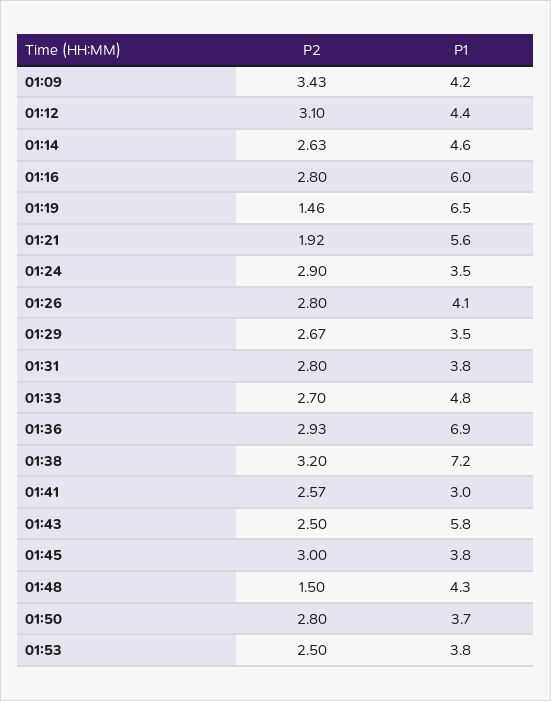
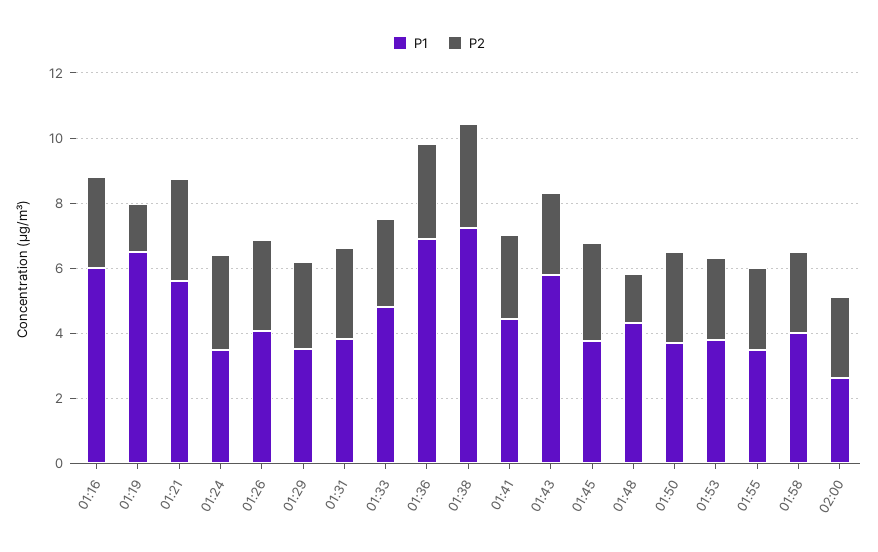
P2, 01:09: 3.43 -> none
P1, 01:09: 4.2 -> none
P2, 01:12: 3.1 -> none
P1, 01:12: 4.4 -> none
P2, 01:14: 2.63 -> none
P1, 01:14: 4.6 -> none
P2, 01:21: 1.92 -> 3
P1, 01:41: 3 -> 4.5
P1, 01:55: none -> 3.5
P2, 01:55: none -> 2.5
P1, 01:58: none -> 4
P2, 01:58: none -> 2.5
P1, 02:00: none -> 2.5
P2, 02:00: none -> 2.5

